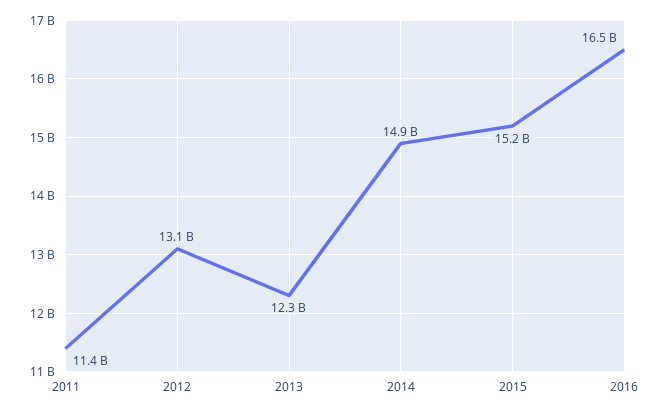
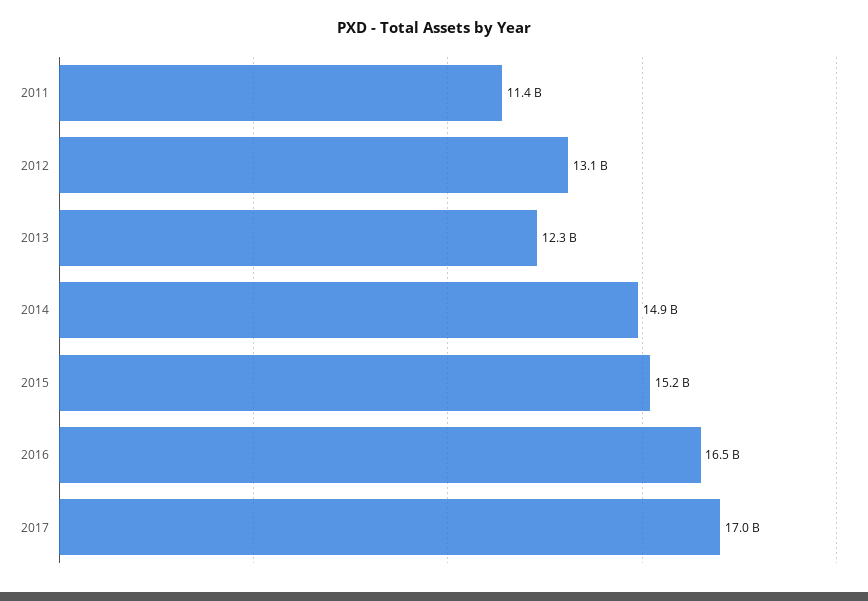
2017: none -> 17000000000

